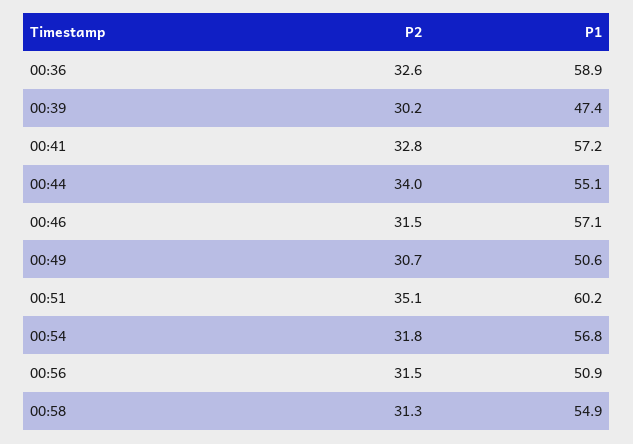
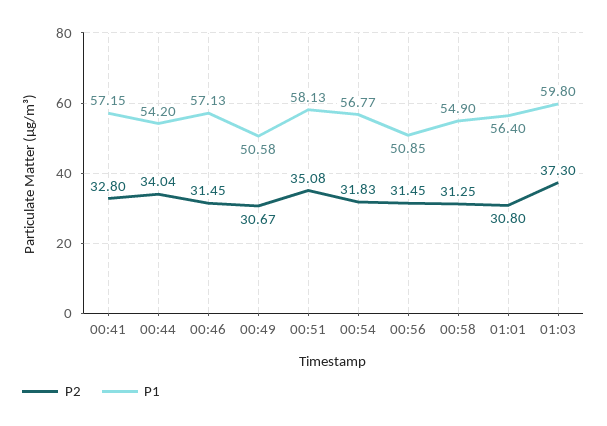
P2, 00:36: 32.6 -> none
P1, 00:36: 58.9 -> none
P2, 00:39: 30.2 -> none
P1, 00:39: 47.4 -> none
P1, 00:44: 55.1 -> 54.2
P1, 00:51: 60.2 -> 58.13
P2, 01:01: none -> 30.8
P1, 01:01: none -> 56.4
P2, 01:03: none -> 37.3
P1, 01:03: none -> 59.8

